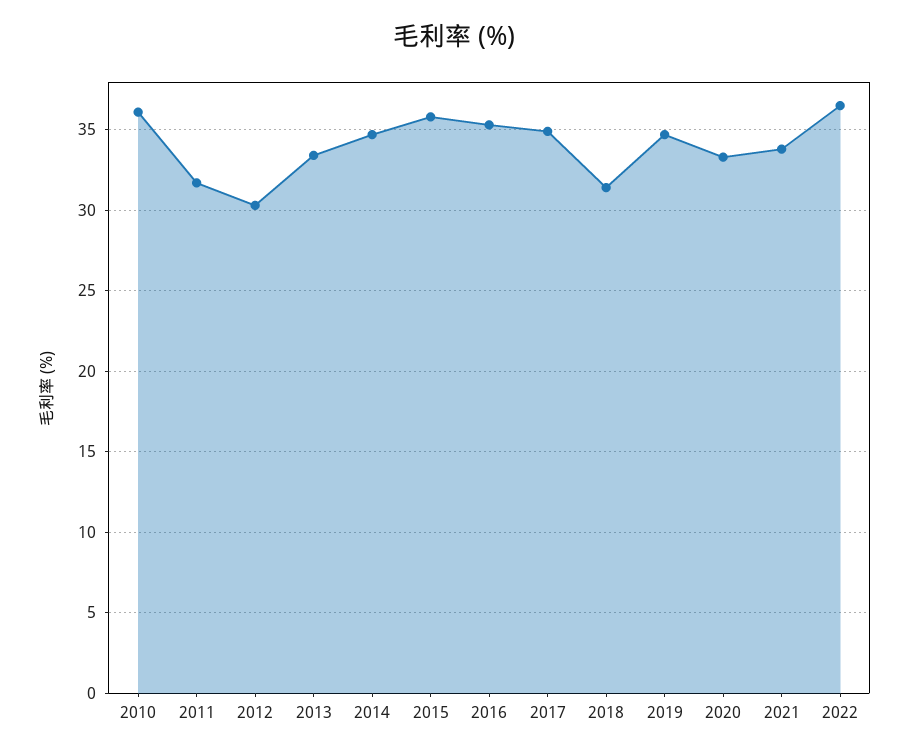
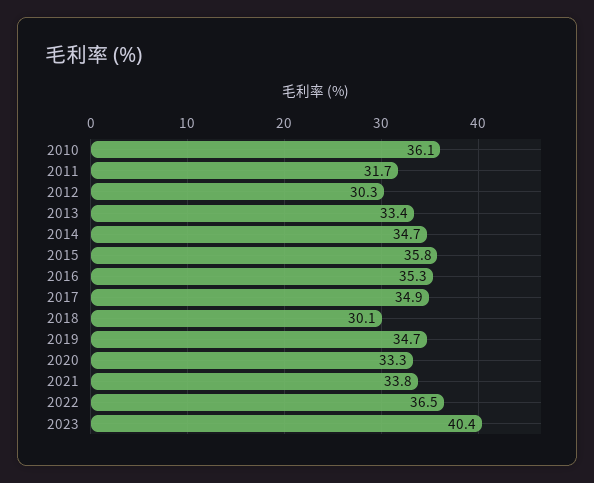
2018: 31.5 -> 30.1
2023: none -> 40.4

